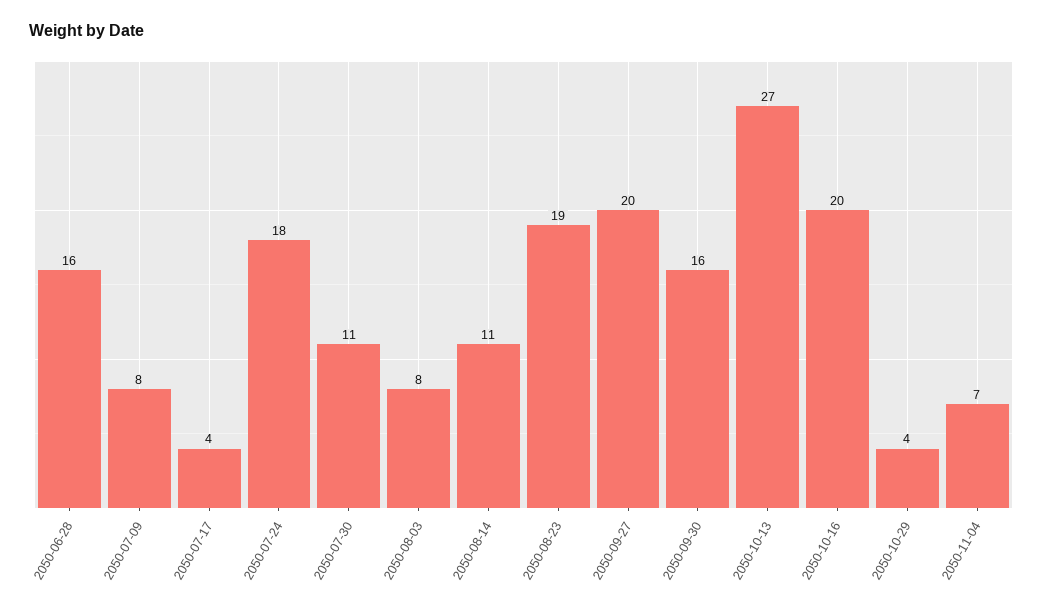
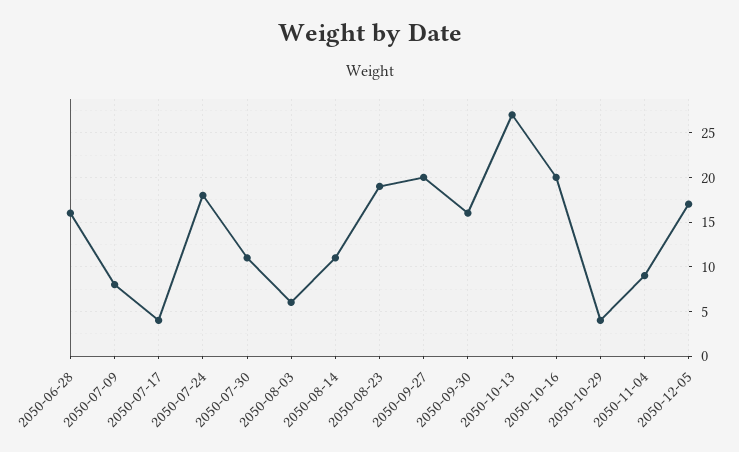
2050-08-03: 8 -> 6
2050-11-04: 7 -> 9
2050-12-05: none -> 17

